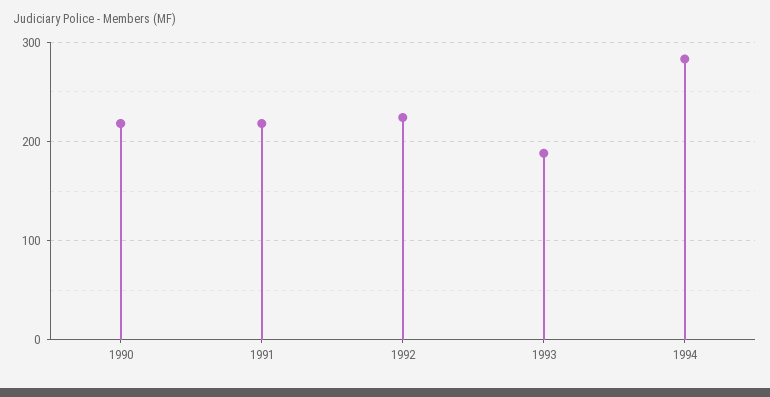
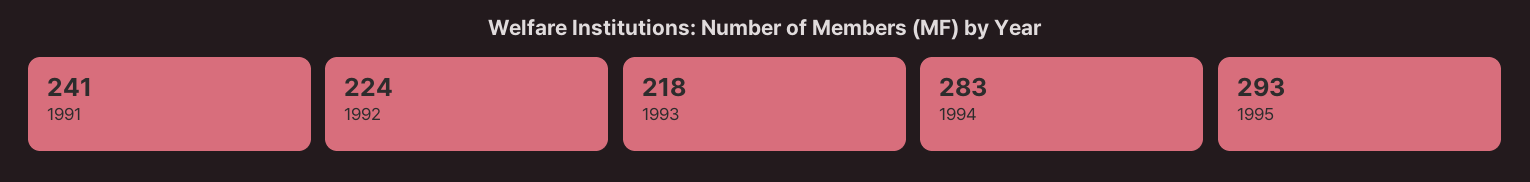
1990: 220 -> none
1991: 220 -> 241
1993: 190 -> 218
1995: none -> 293

